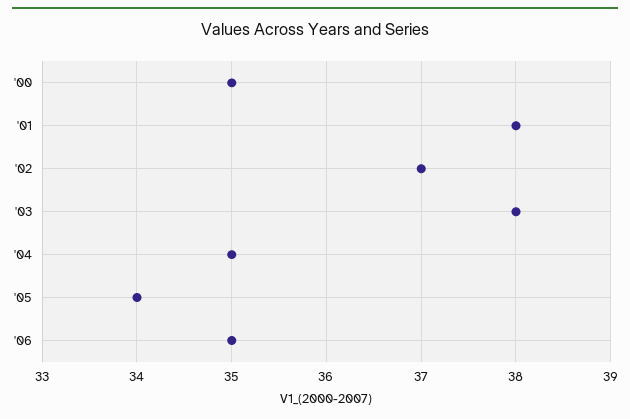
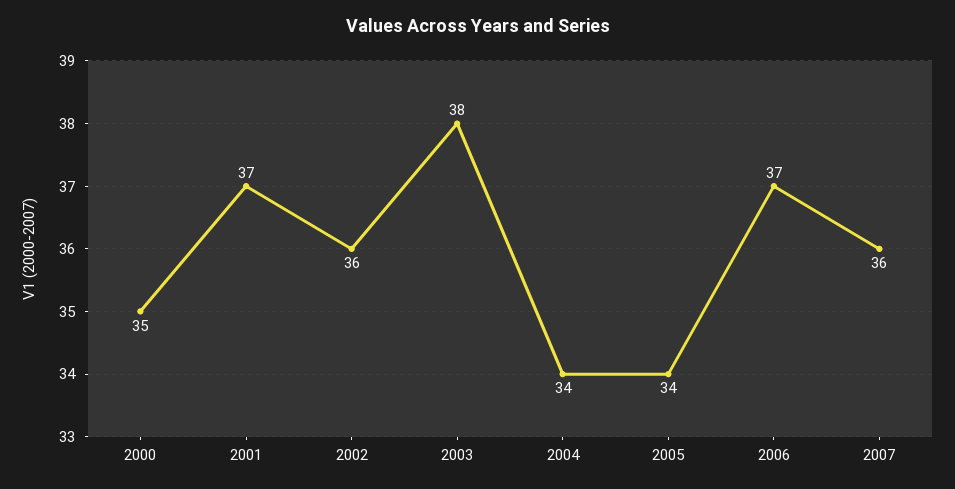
'01: 38 -> 37
'02: 37 -> 36
'04: 35 -> 34
'06: 35 -> 37
2007: none -> 36

